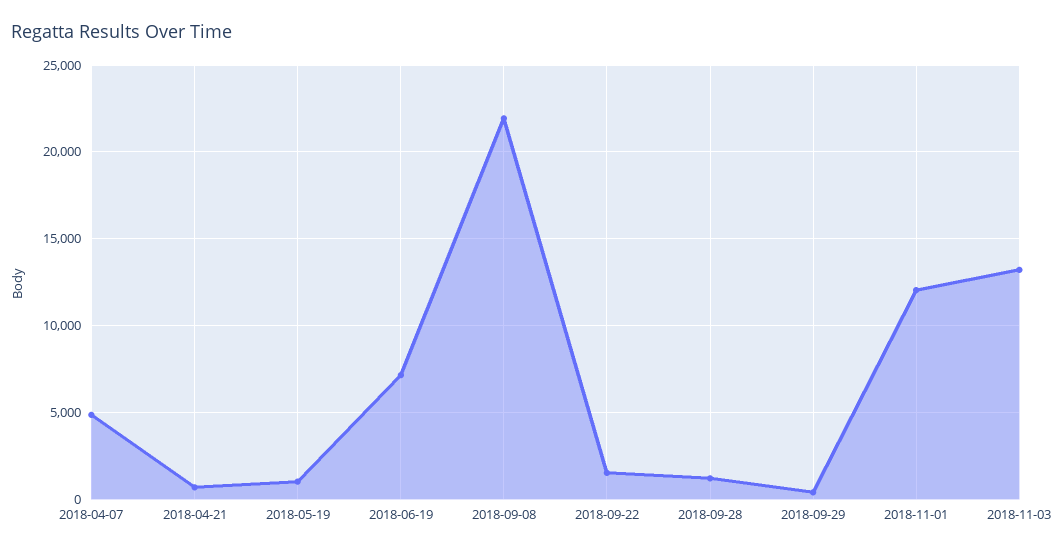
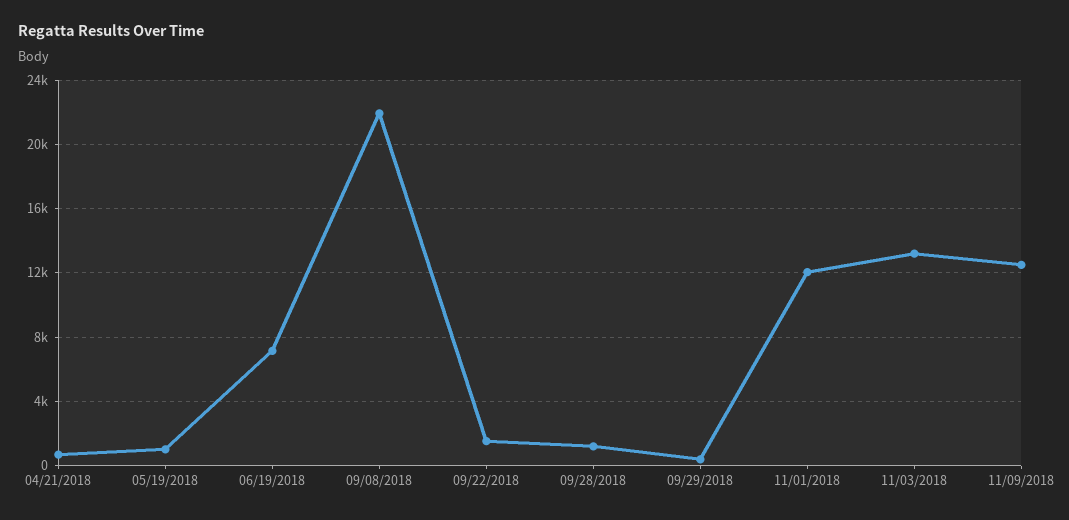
2018-04-07: 5000 -> none
11/09/2018: none -> 12500

